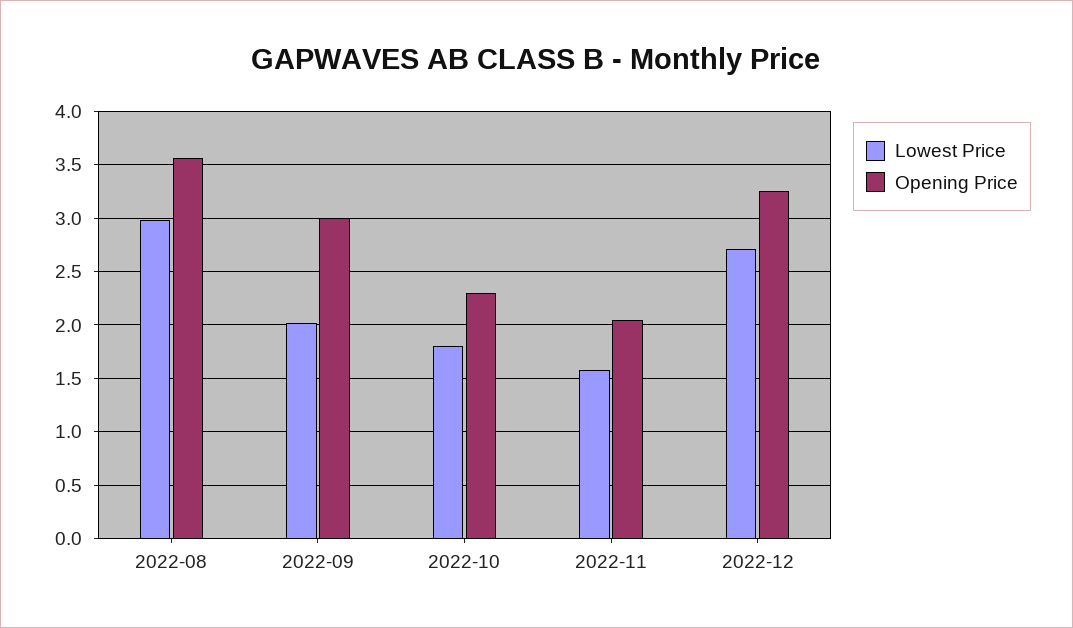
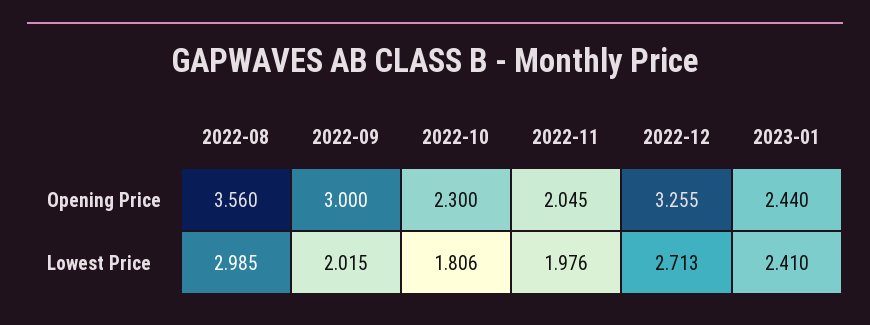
Lowest Price, 2022-11: 1.6 -> 1.976
Opening Price, 2023-01: none -> 2.44
Lowest Price, 2023-01: none -> 2.41

